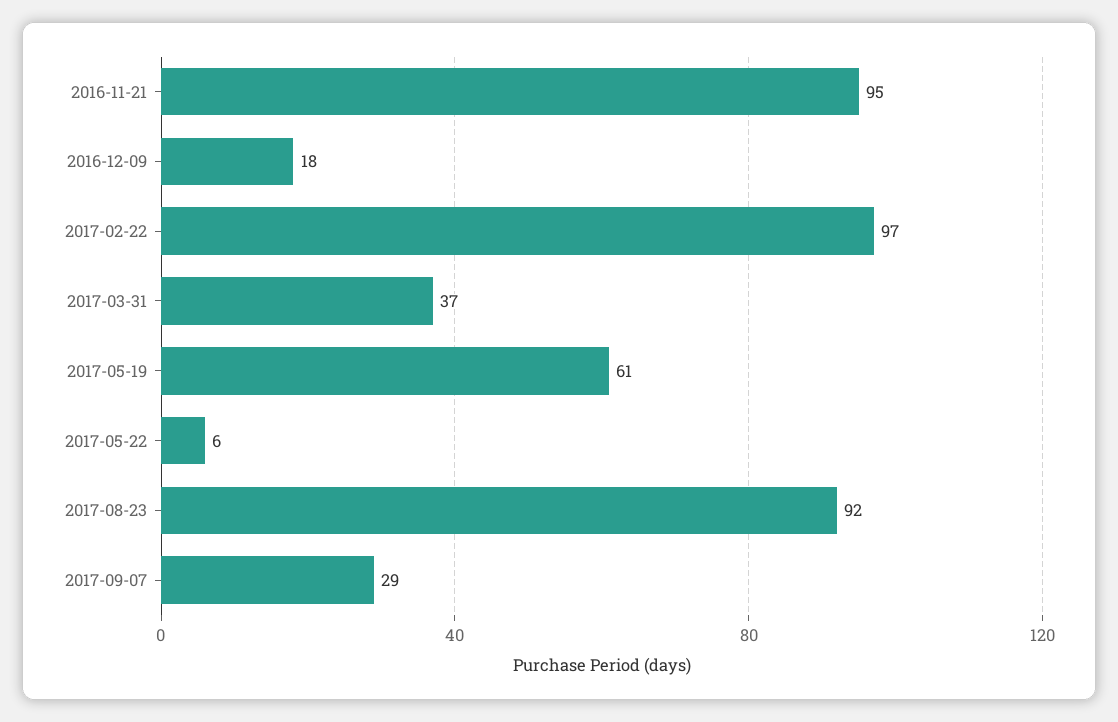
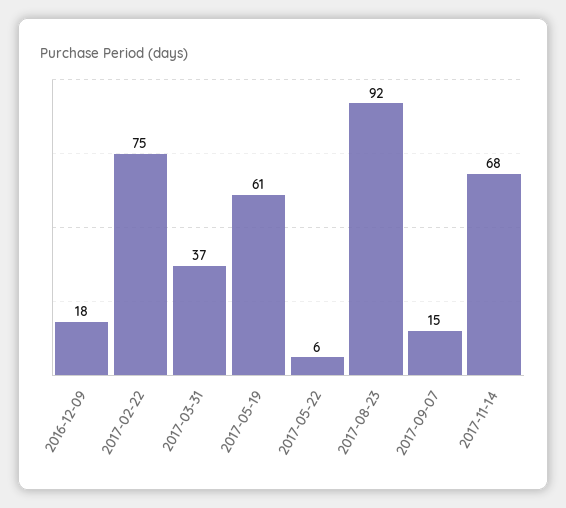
2016-11-21: 95 -> none
2017-02-22: 97 -> 75
2017-09-07: 29 -> 15
2017-11-14: none -> 68

